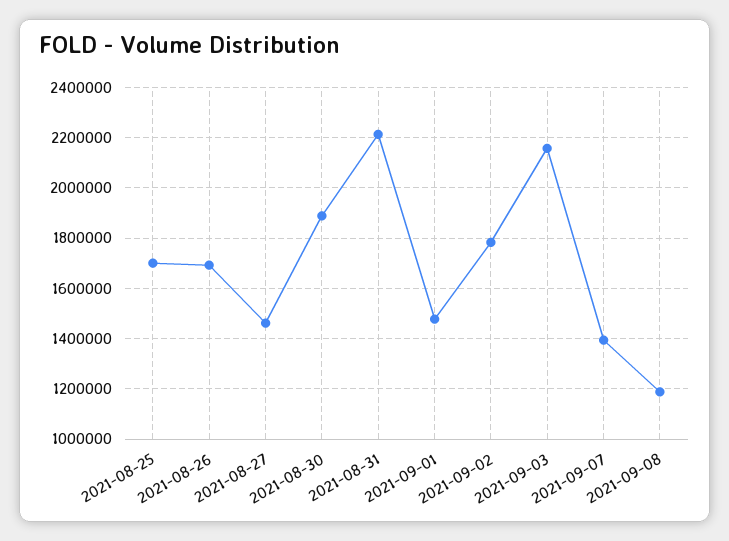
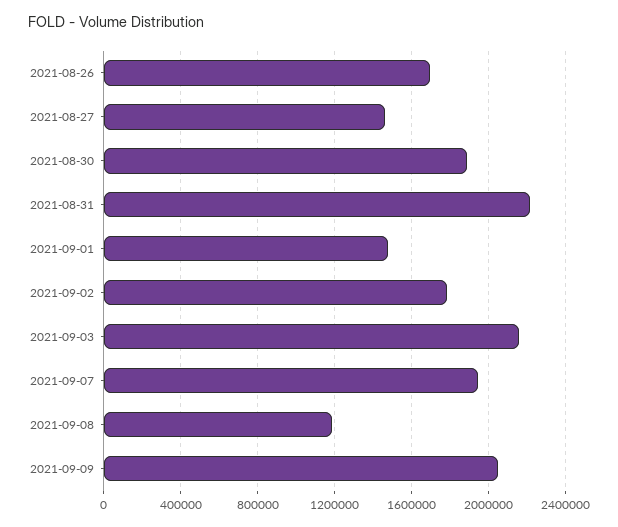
2021-08-25: 1700000 -> none
2021-09-07: 1400000 -> 1950000
2021-09-09: none -> 2050000

